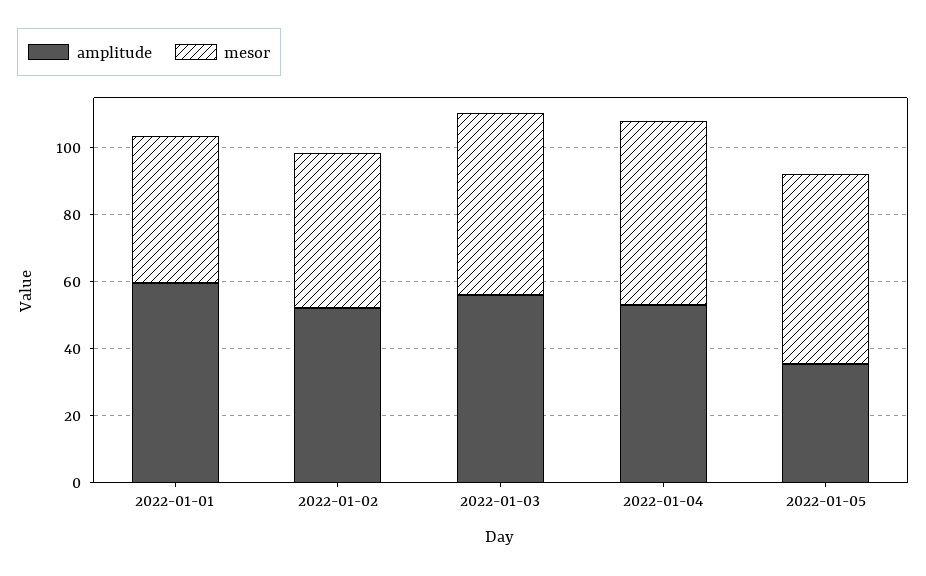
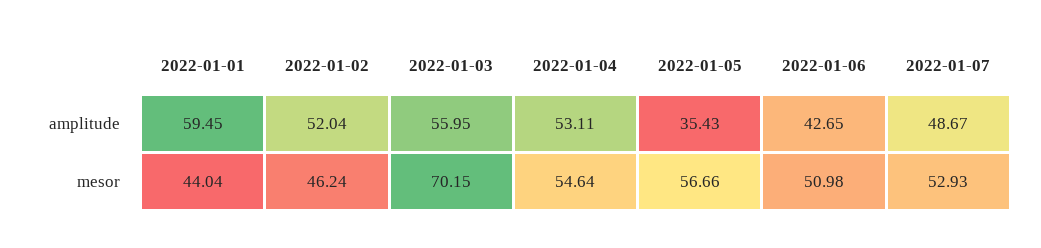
mesor, 2022-01-03: 55 -> 70.15
amplitude, 2022-01-06: none -> 42.65
amplitude, 2022-01-07: none -> 48.67
mesor, 2022-01-06: none -> 50.98
mesor, 2022-01-07: none -> 52.93

